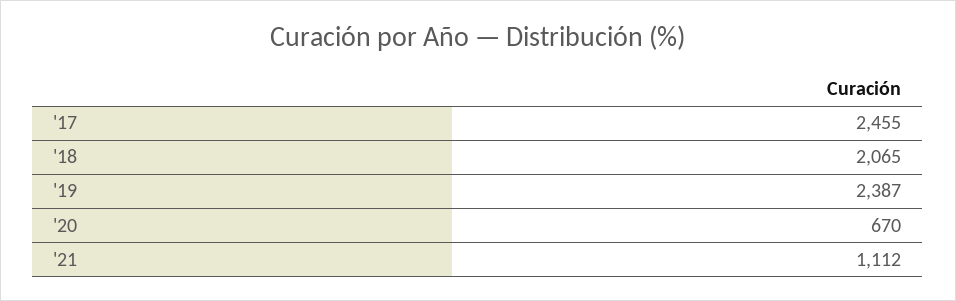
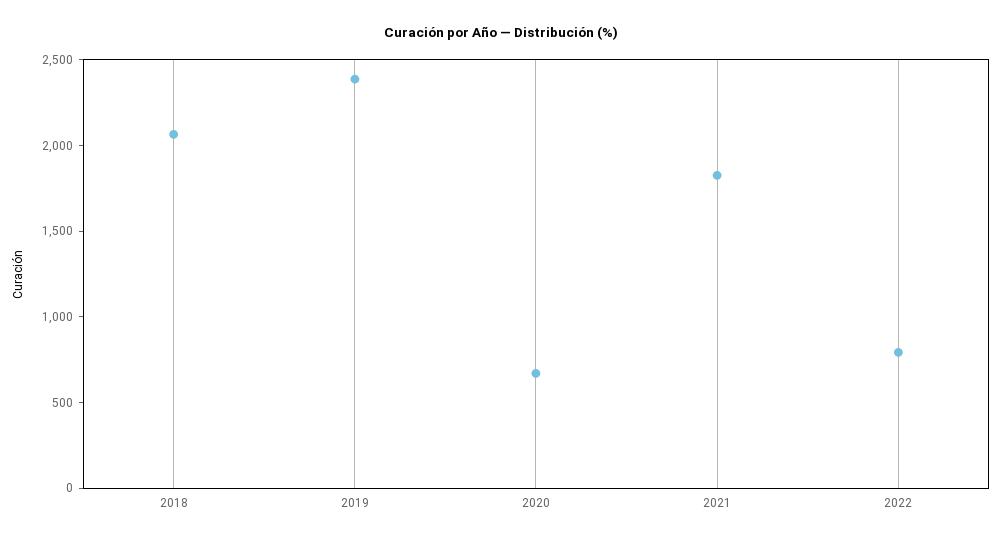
'17: 2455 -> none
'21: 1112 -> 1800
2022: none -> 800

